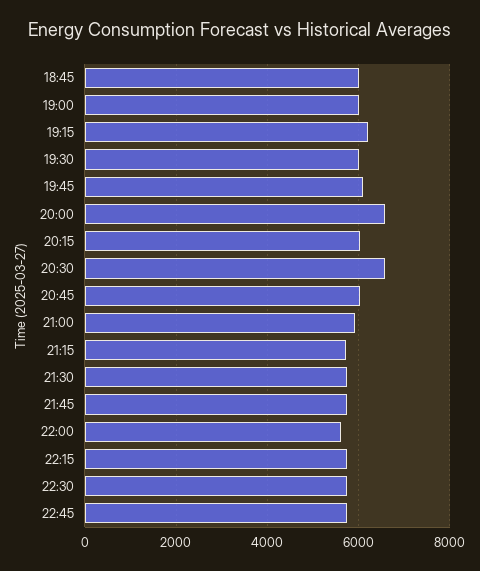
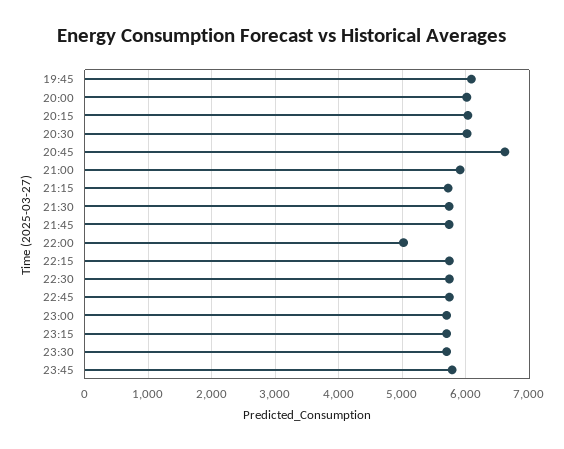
18:45: 6000 -> none
19:00: 6000 -> none
19:15: 6200 -> none
19:30: 6000 -> none
20:00: 6600 -> 6000
20:30: 6600 -> 6000
20:45: 6000 -> 6600
22:00: 5600 -> 5000
23:00: none -> 5700
23:15: none -> 5700
23:30: none -> 5700
23:45: none -> 5800

